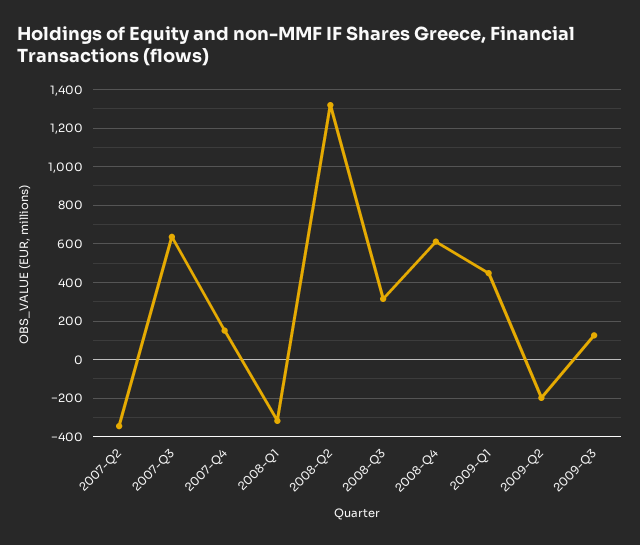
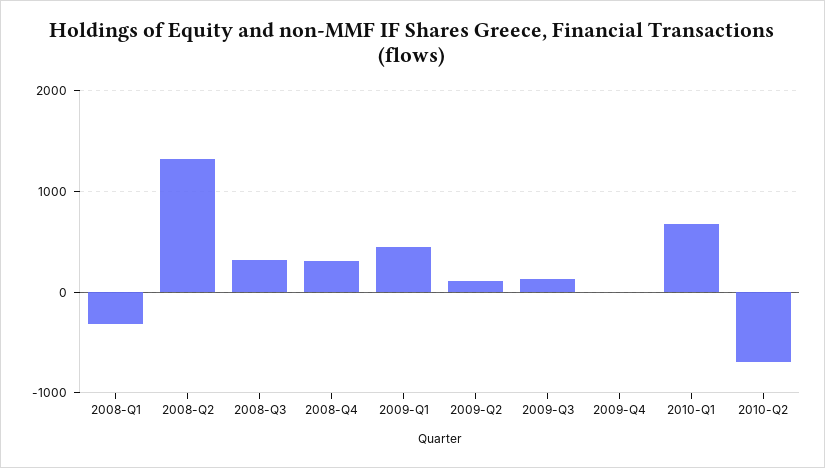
2007-Q2: -350 -> none
2007-Q3: 650 -> none
2007-Q4: 150 -> none
2008-Q4: 600 -> 300
2009-Q2: -200 -> 100
2009-Q4: none -> 0
2010-Q1: none -> 700
2010-Q2: none -> -700

